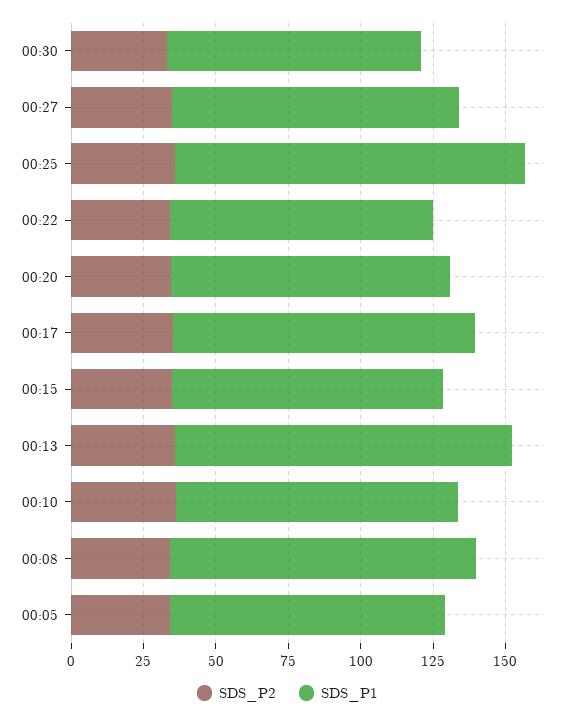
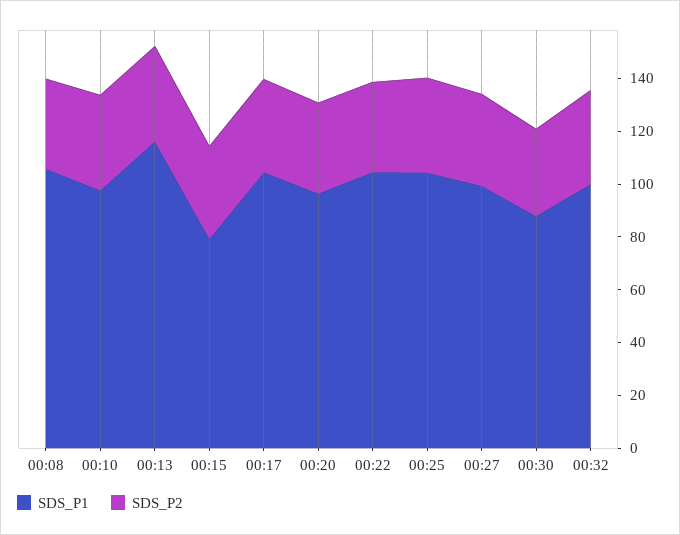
SDS_P1, 00:25: 120 -> 105
SDS_P1, 00:22: 90 -> 105
SDS_P1, 00:15: 95 -> 80
SDS_P2, 00:05: 35 -> none
SDS_P1, 00:05: 95 -> none
SDS_P1, 00:32: none -> 100
SDS_P2, 00:32: none -> 35

